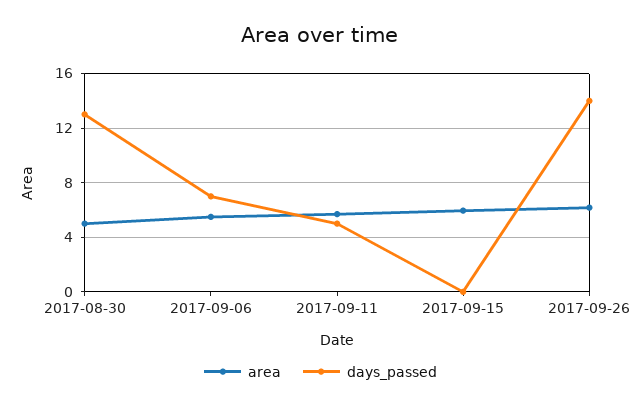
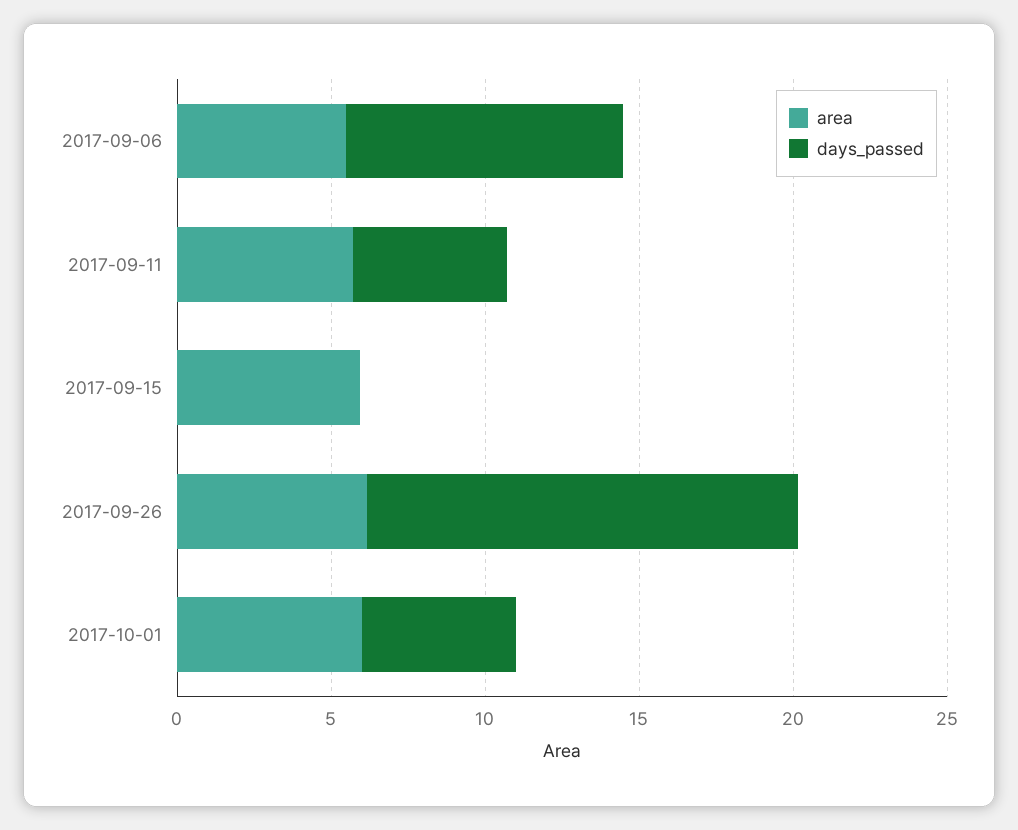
area, 2017-08-30: 5 -> none
days_passed, 2017-08-30: 13 -> none
days_passed, 2017-09-06: 7 -> 9
area, 2017-10-01: none -> 6
days_passed, 2017-10-01: none -> 5

